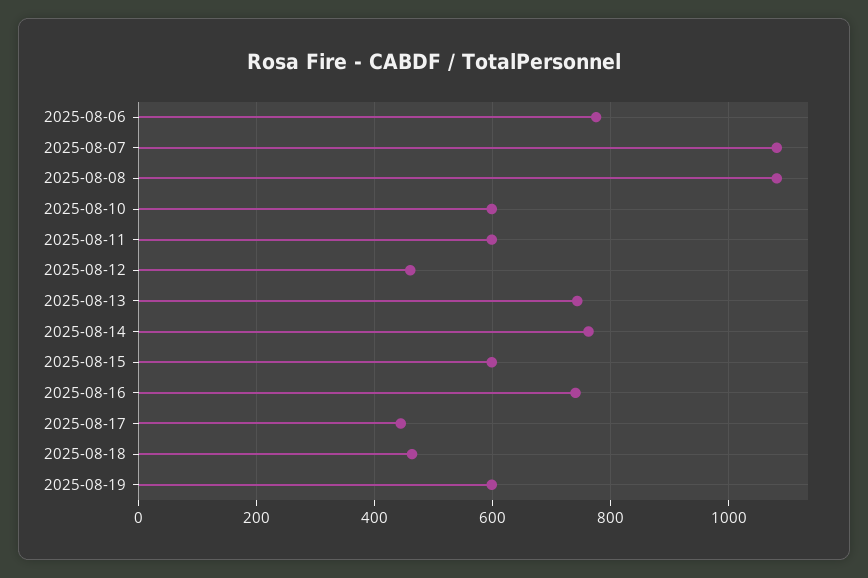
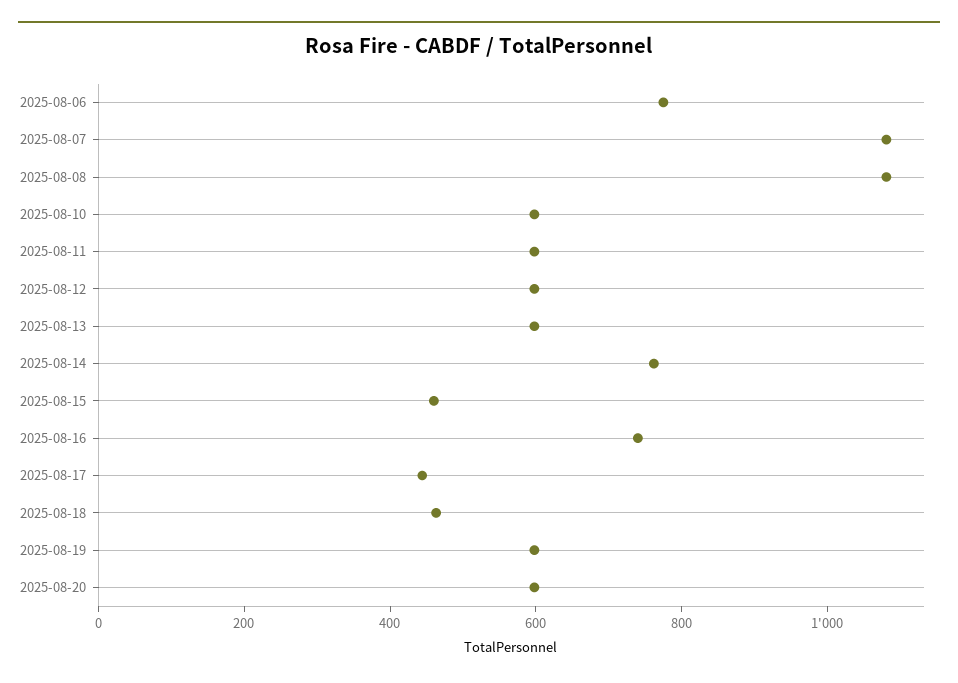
2025-08-12: 460 -> 600
2025-08-13: 740 -> 600
2025-08-15: 600 -> 450
2025-08-20: none -> 600

